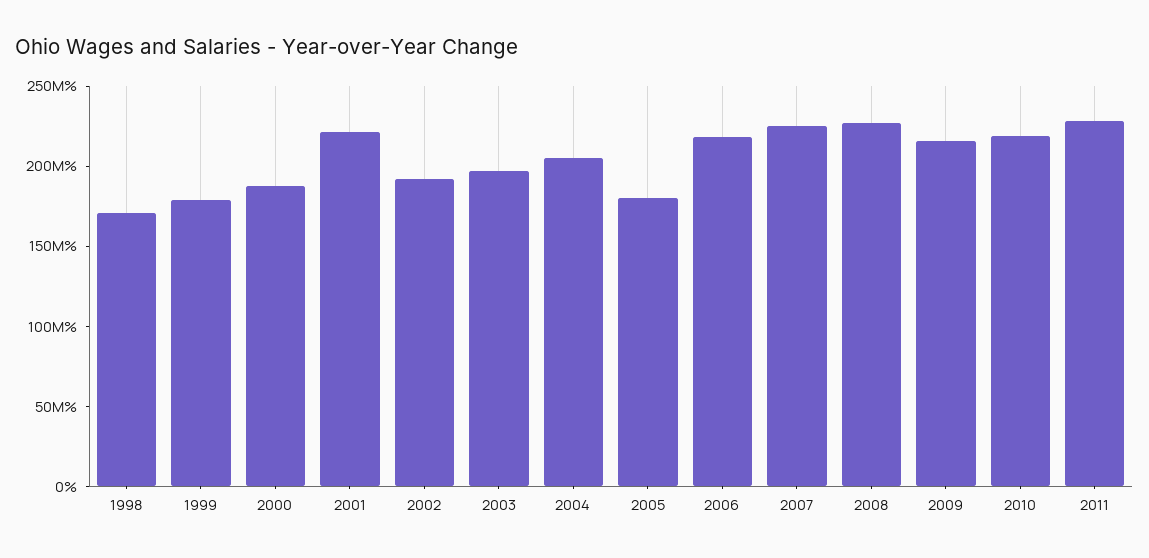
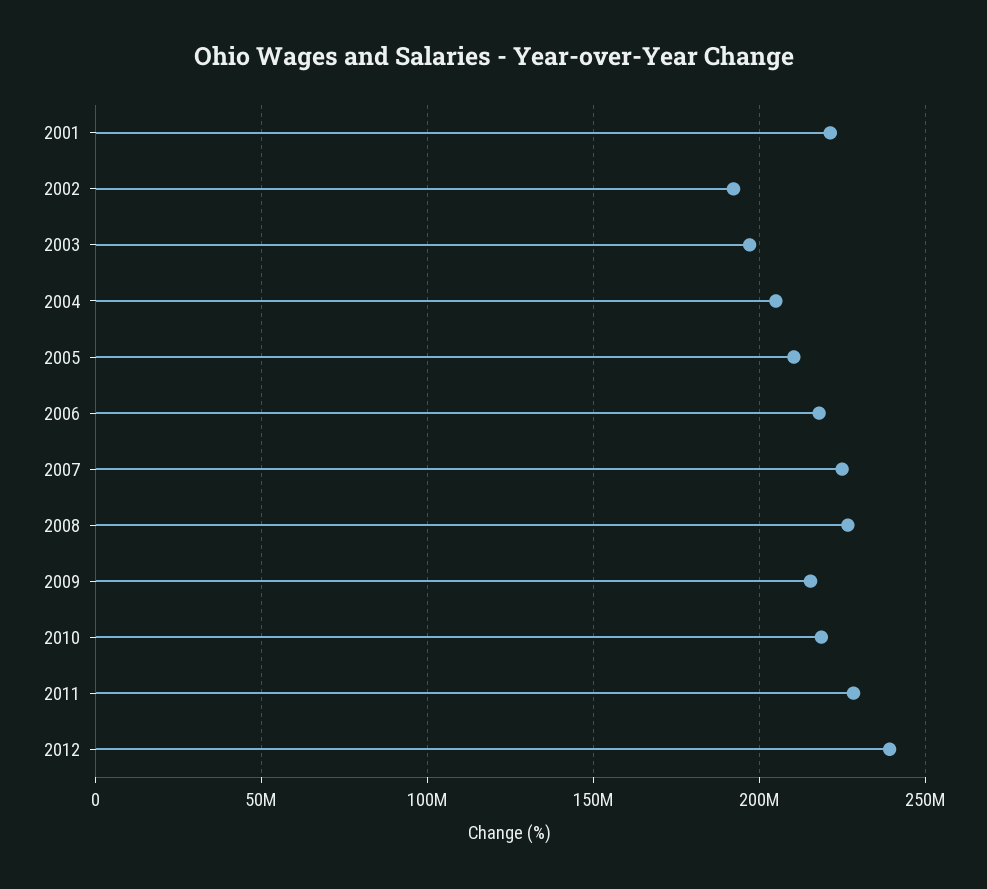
1998: 170000000 -> none
1999: 180000000 -> none
2000: 190000000 -> none
2005: 180000000 -> 210000000
2012: none -> 240000000

